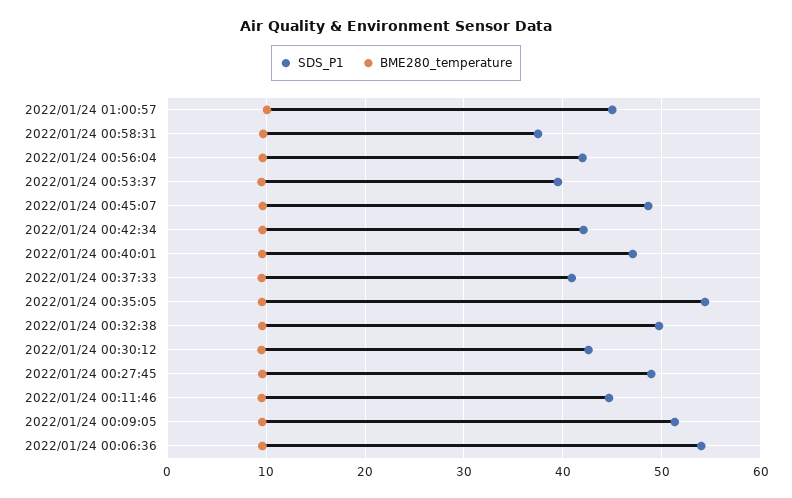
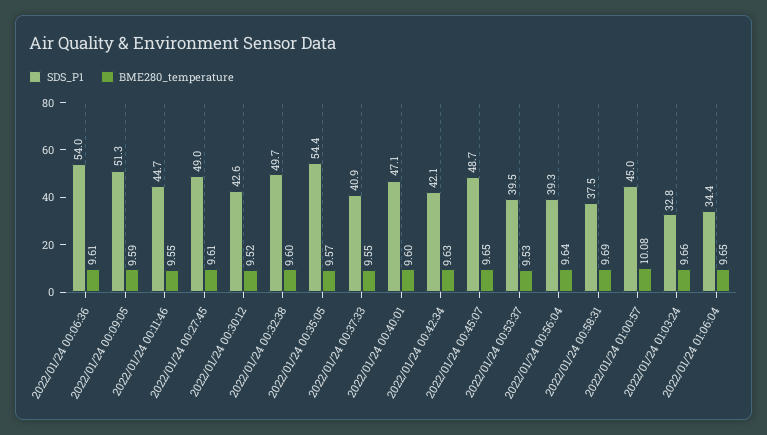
SDS_P1, 2022/01/24 00:56:04: 42 -> 39.3
SDS_P1, 2022/01/24 01:03:24: none -> 32.8
BME280_temperature, 2022/01/24 01:03:24: none -> 9.66
SDS_P1, 2022/01/24 01:06:04: none -> 34.4
BME280_temperature, 2022/01/24 01:06:04: none -> 9.65

